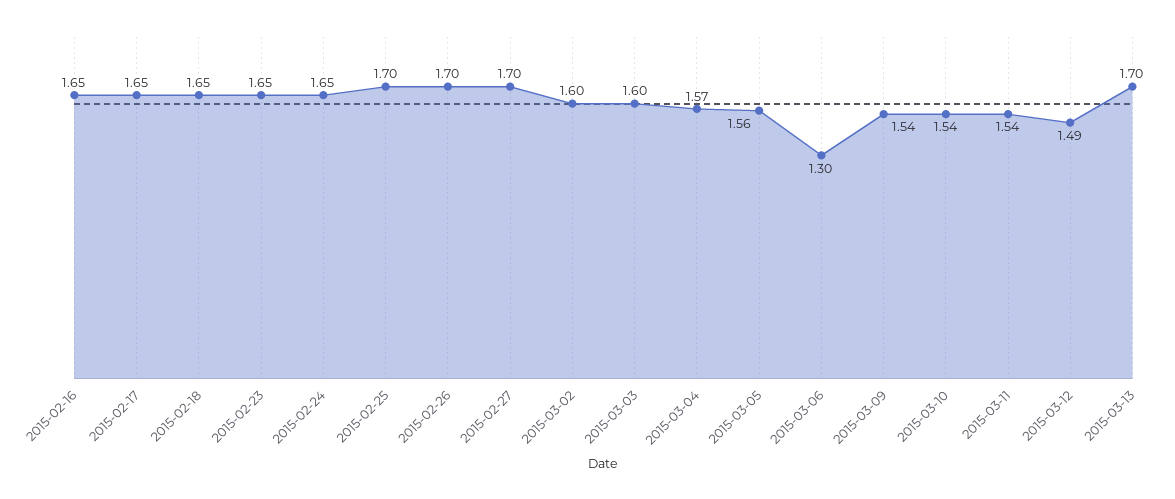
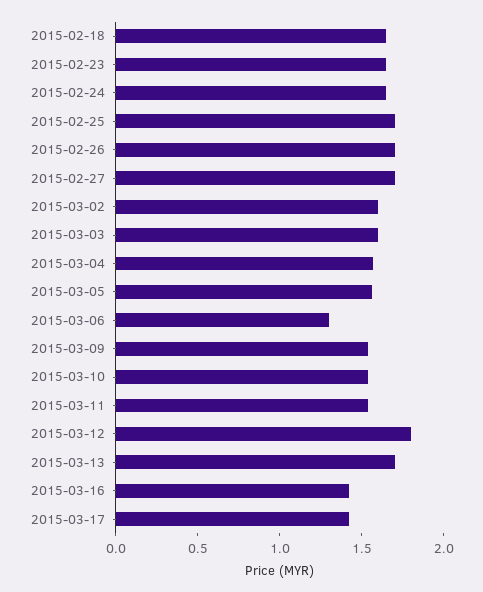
2015-02-16: 1.65 -> none
2015-02-17: 1.65 -> none
2015-03-12: 1.49 -> 1.8
2015-03-16: none -> 1.4
2015-03-17: none -> 1.4

